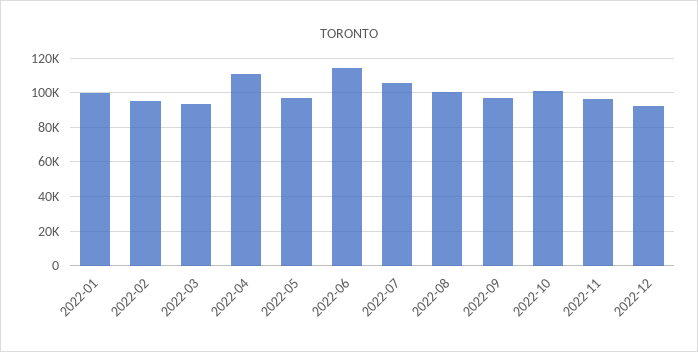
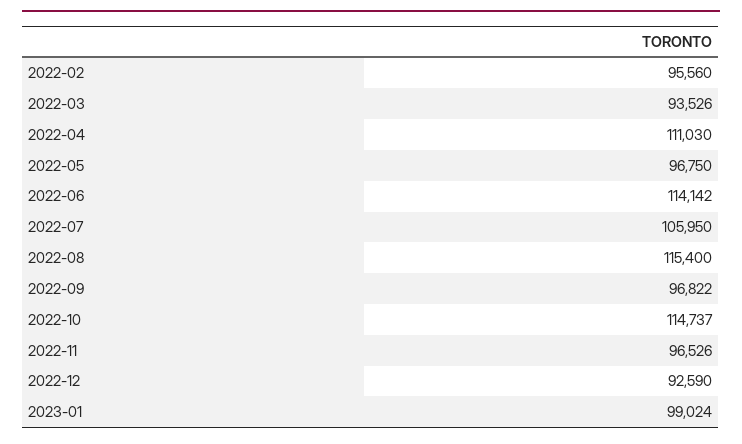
2022-01: 100000 -> none
2022-08: 100000 -> 115400
2022-10: 100000 -> 114737
2023-01: none -> 99024

